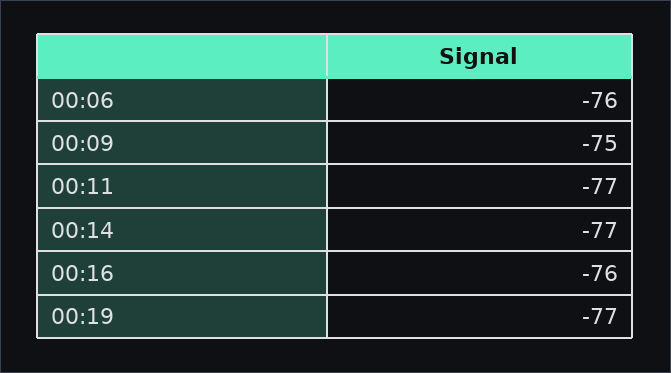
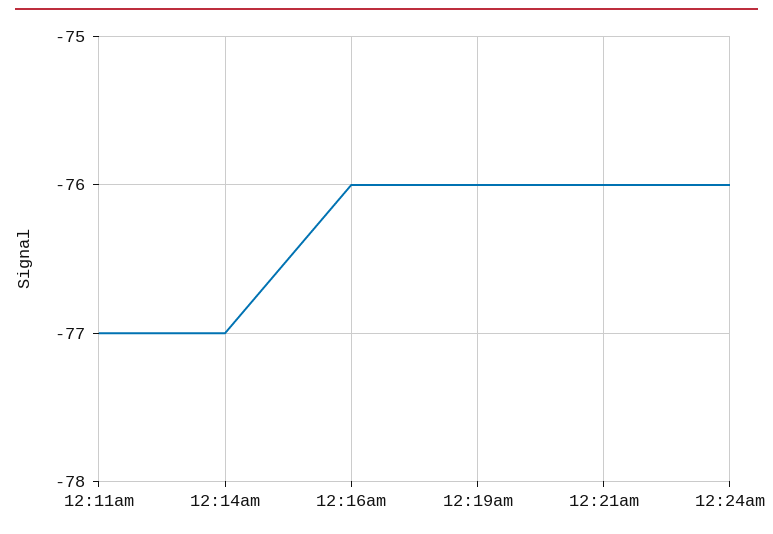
00:06: -76 -> none
00:09: -75 -> none
00:19: -77 -> -76
12:21am: none -> -76
12:24am: none -> -76

